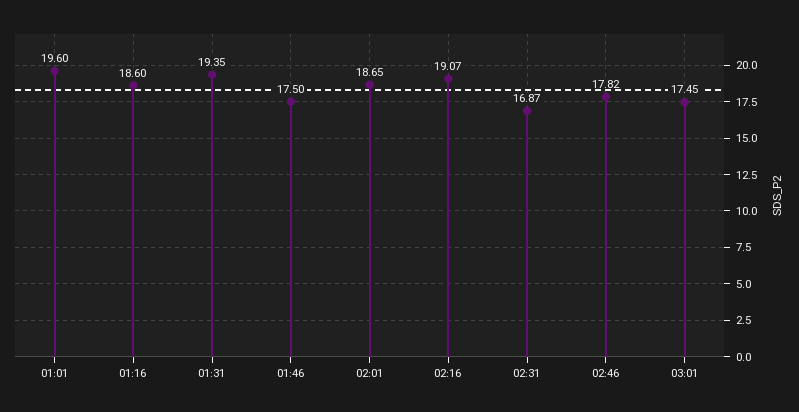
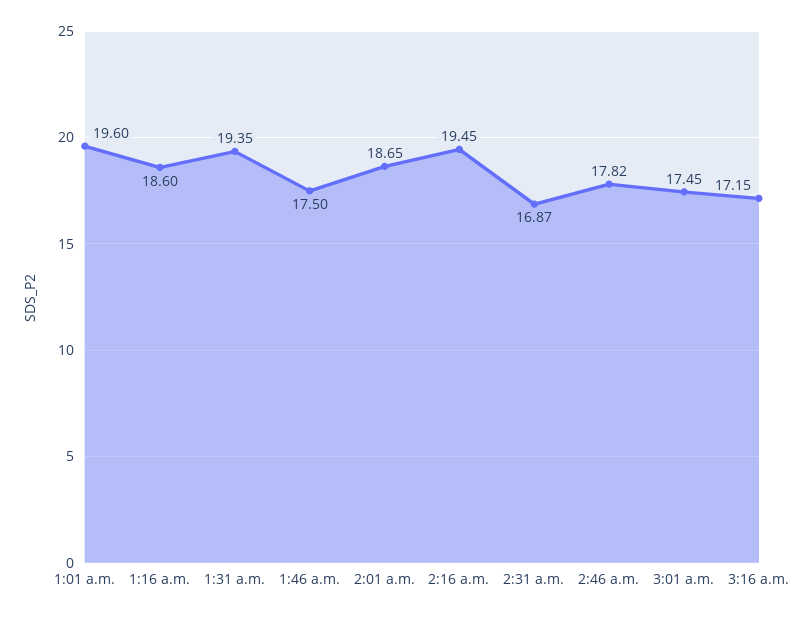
02:16: 19.07 -> 19.45
3:16 a.m.: none -> 17.15

